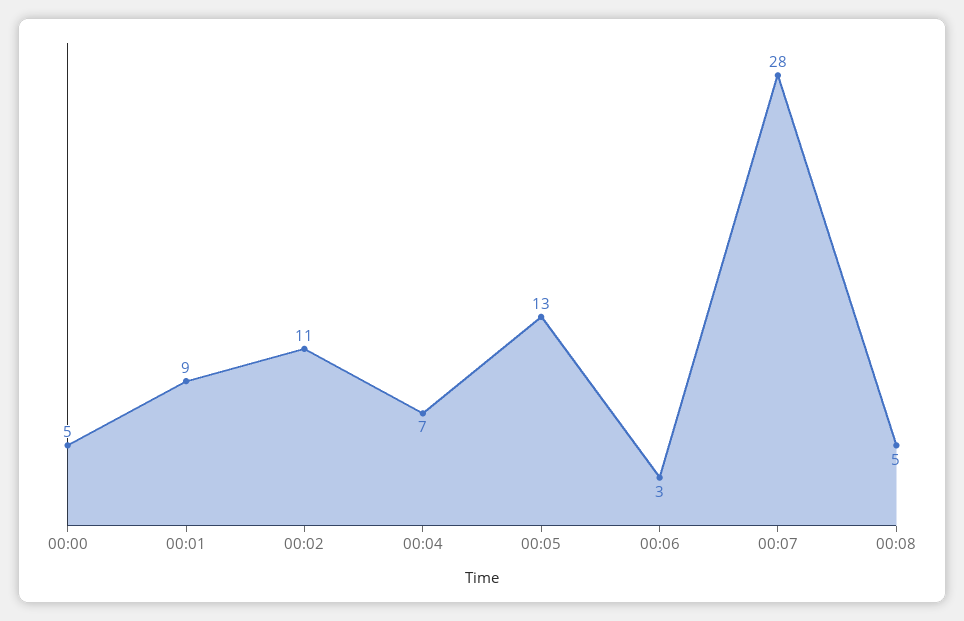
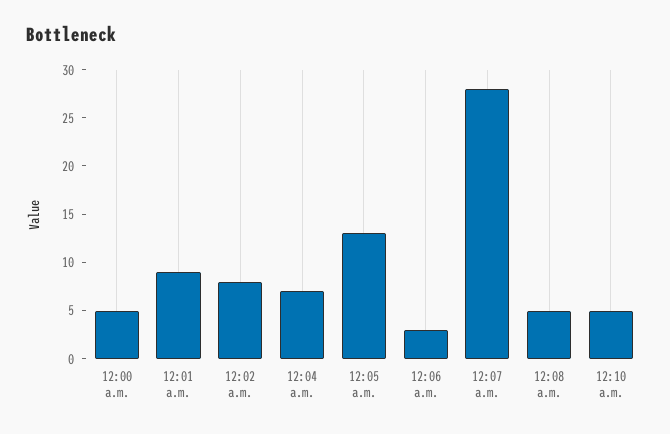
00:02: 11 -> 8
12:10 a.m.: none -> 5

